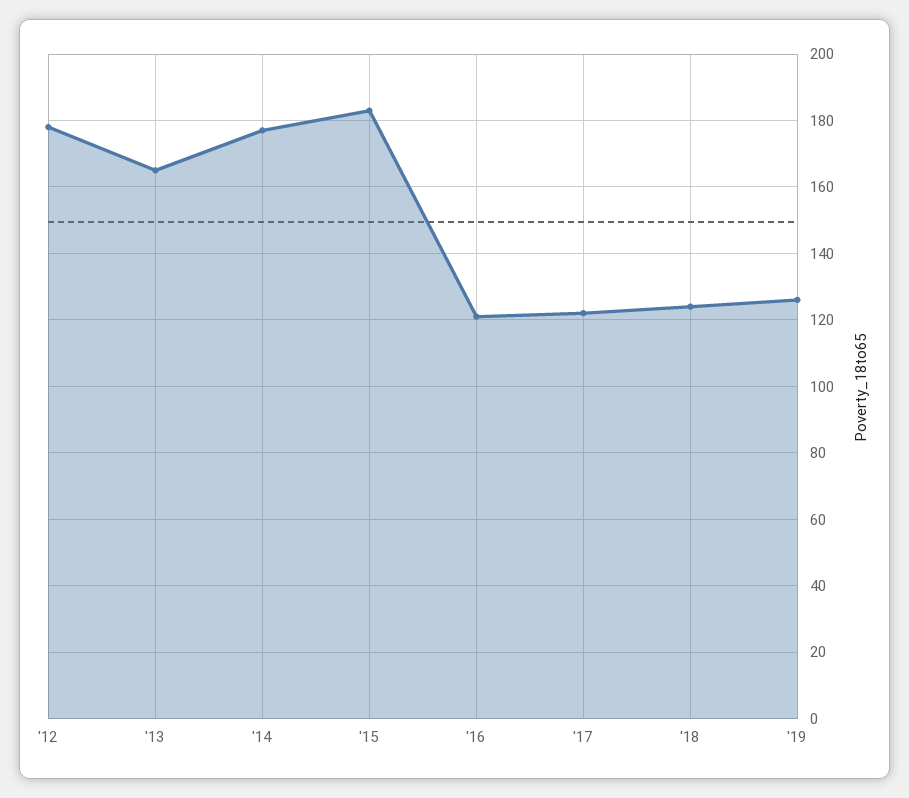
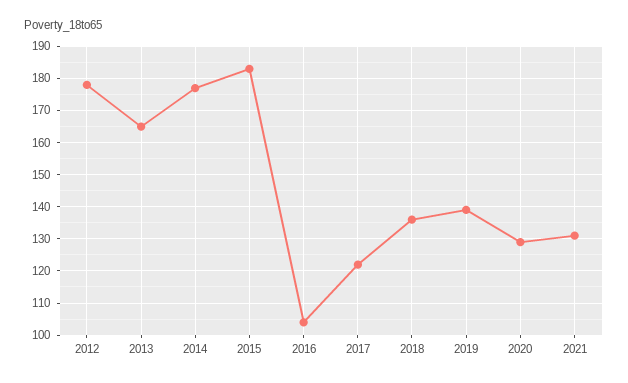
'16: 120 -> 105
'18: 125 -> 135
'19: 125 -> 140
2020: none -> 130
2021: none -> 130

